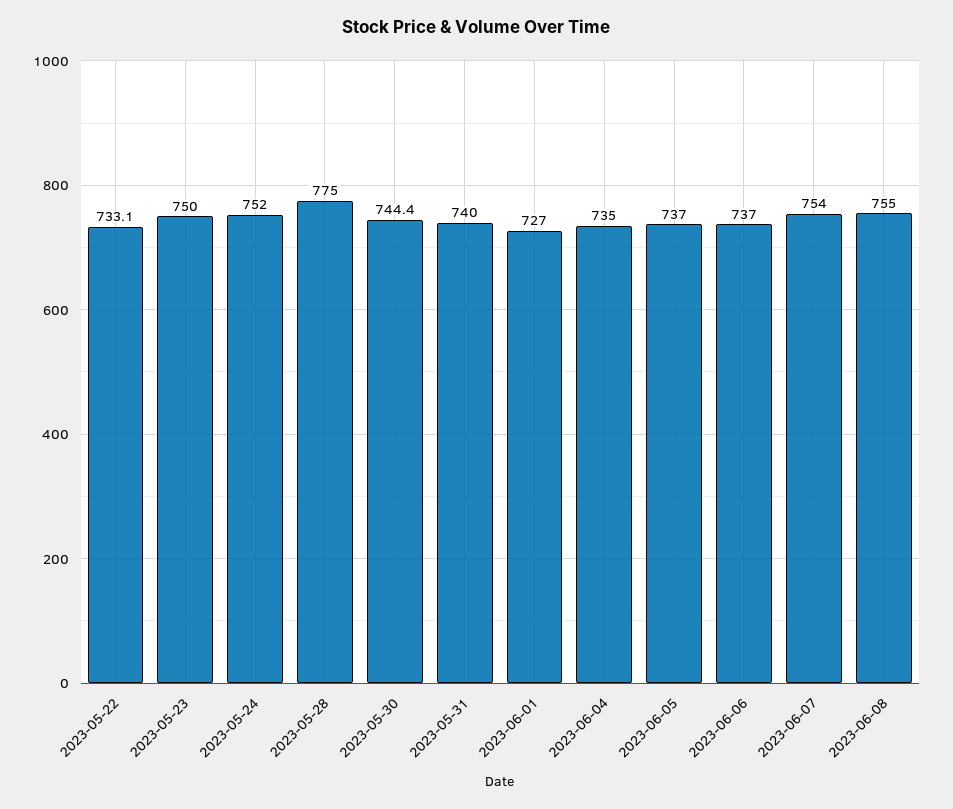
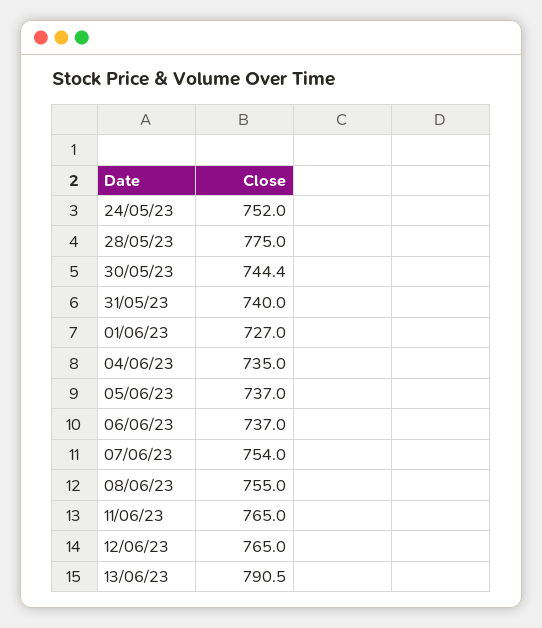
2023-05-22: 733.1 -> none
2023-05-23: 750 -> none
11/06/23: none -> 765
12/06/23: none -> 765
13/06/23: none -> 790.5

